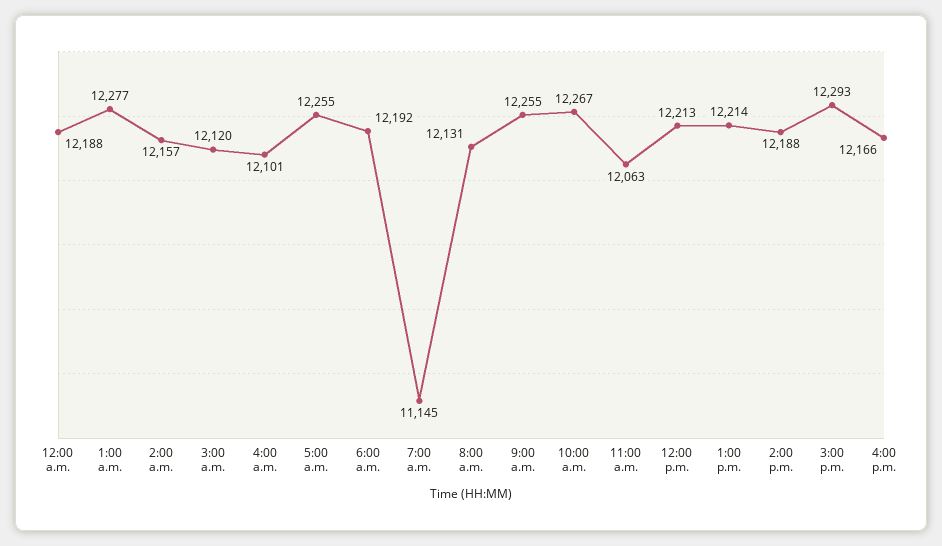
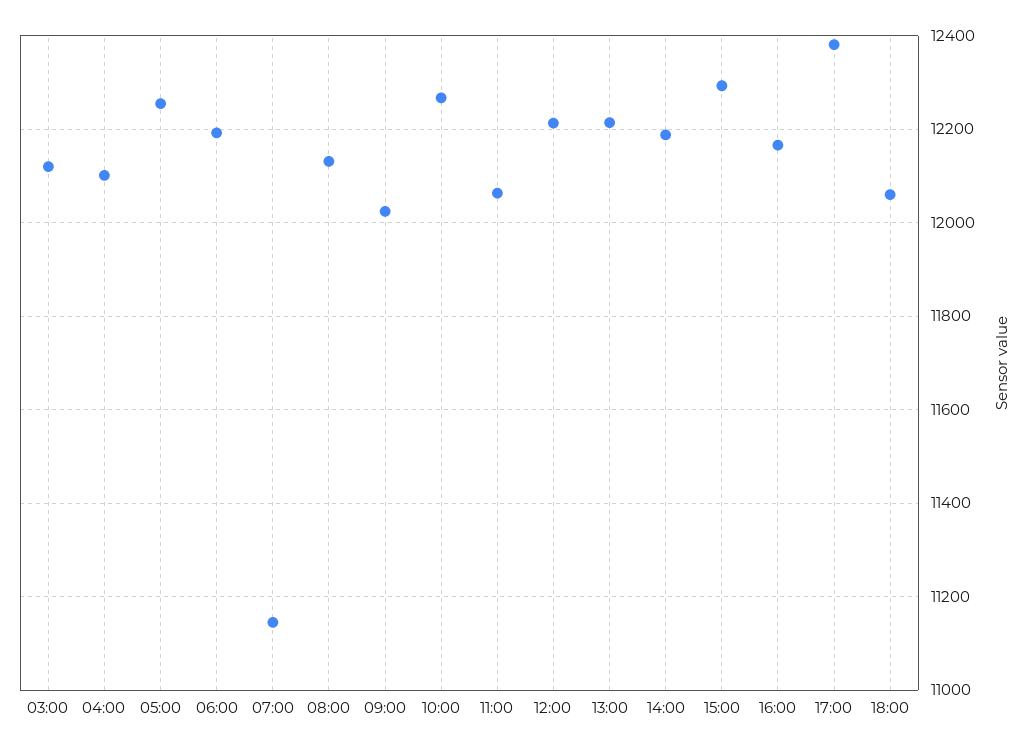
12:00 a.m.: 12188 -> none
1:00 a.m.: 12277 -> none
2:00 a.m.: 12157 -> none
9:00 a.m.: 12255 -> 12020
17:00: none -> 12380
18:00: none -> 12060

